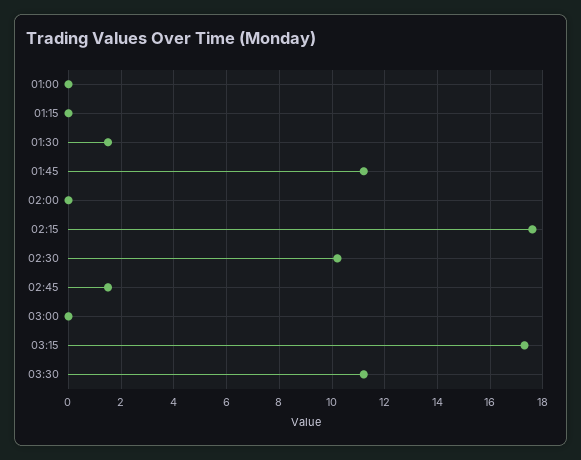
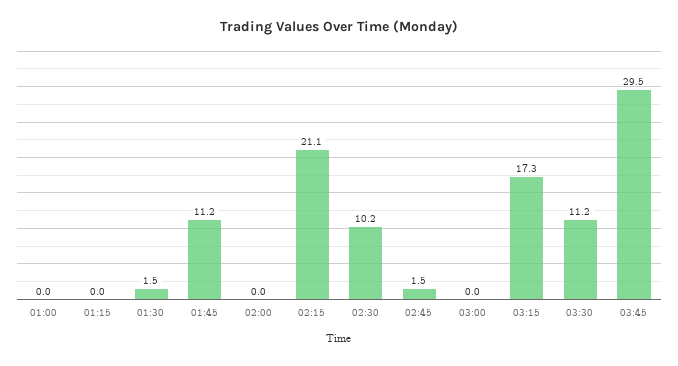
02:15: 17.5 -> 21.1
03:45: none -> 29.5

